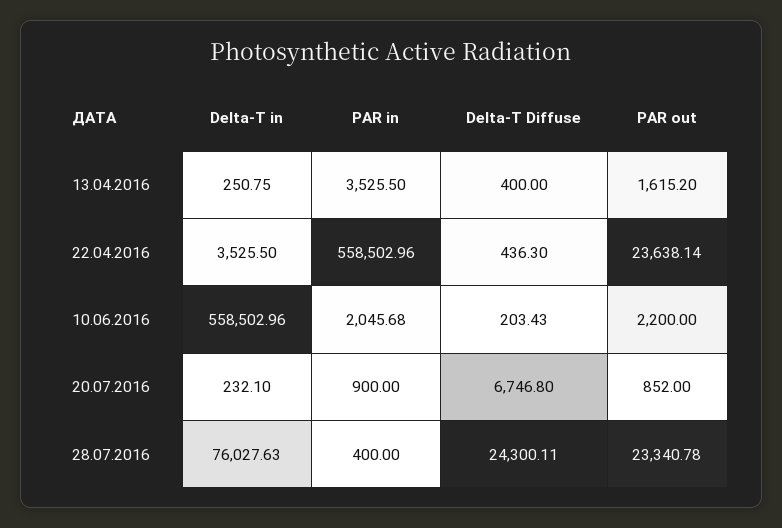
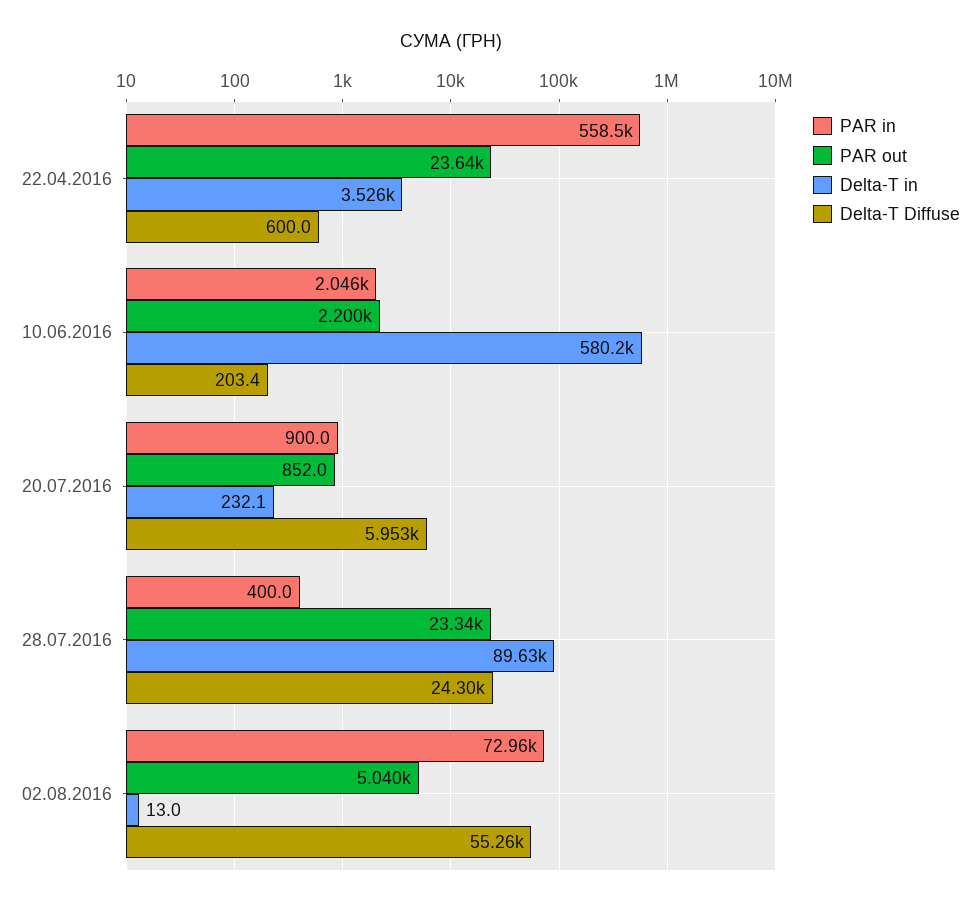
Delta-T in, 13.04.2016: 250.75 -> none
PAR in, 13.04.2016: 3525.5 -> none
Delta-T Diffuse, 13.04.2016: 400 -> none
PAR out, 13.04.2016: 1615.2 -> none
Delta-T Diffuse, 22.04.2016: 436.3 -> 600
Delta-T in, 10.06.2016: 558502.96 -> 580200
Delta-T Diffuse, 20.07.2016: 6746.8 -> 5953
Delta-T in, 28.07.2016: 76027.63 -> 89630
PAR in, 02.08.2016: none -> 72960
PAR out, 02.08.2016: none -> 5040
Delta-T in, 02.08.2016: none -> 13
Delta-T Diffuse, 02.08.2016: none -> 55260

